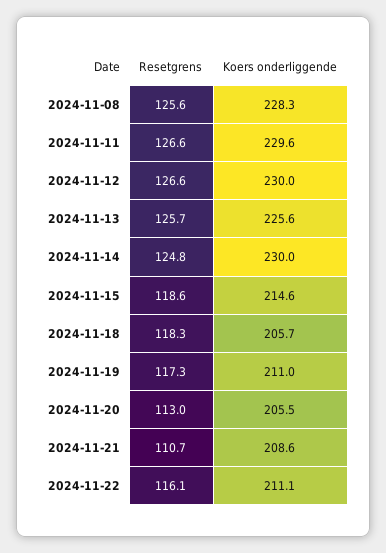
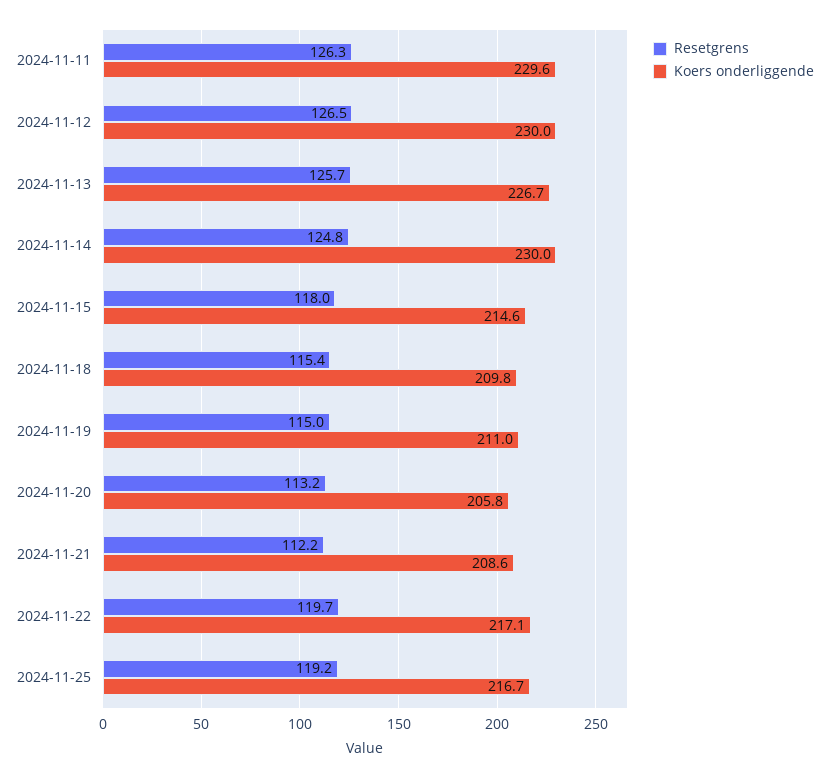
Resetgrens, 2024-11-08: 125.6 -> none
Koers onderliggende, 2024-11-08: 228.3 -> none
Resetgrens, 2024-11-11: 126.6 -> 126.3
Resetgrens, 2024-11-12: 126.6 -> 126.5
Koers onderliggende, 2024-11-13: 225.6 -> 226.7
Resetgrens, 2024-11-15: 118.6 -> 118
Resetgrens, 2024-11-18: 118.3 -> 115.4
Koers onderliggende, 2024-11-18: 205.7 -> 209.8
Resetgrens, 2024-11-19: 117.3 -> 115
Resetgrens, 2024-11-20: 113 -> 113.2
Koers onderliggende, 2024-11-20: 205.5 -> 205.8
Resetgrens, 2024-11-21: 110.7 -> 112.2
Resetgrens, 2024-11-22: 116.1 -> 119.7
Koers onderliggende, 2024-11-22: 211.1 -> 217.1
Resetgrens, 2024-11-25: none -> 119.2
Koers onderliggende, 2024-11-25: none -> 216.7

